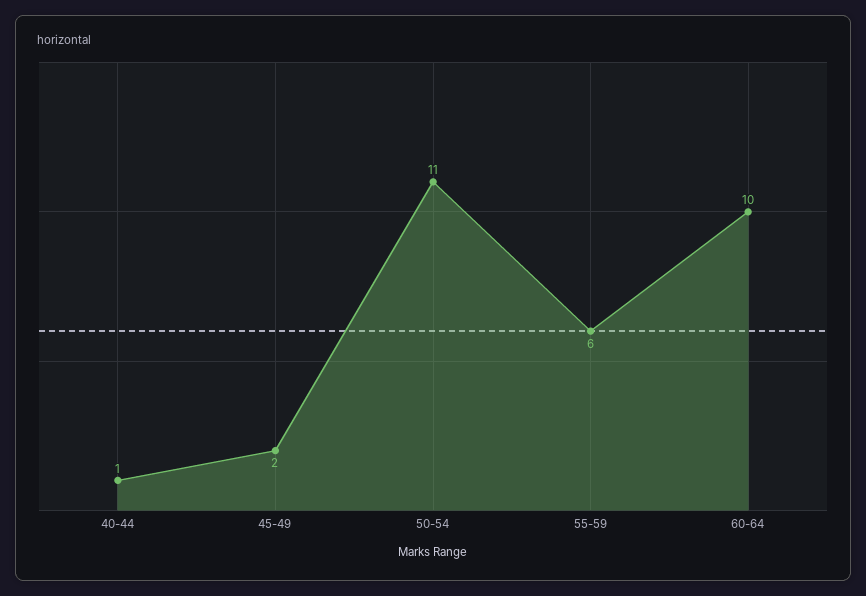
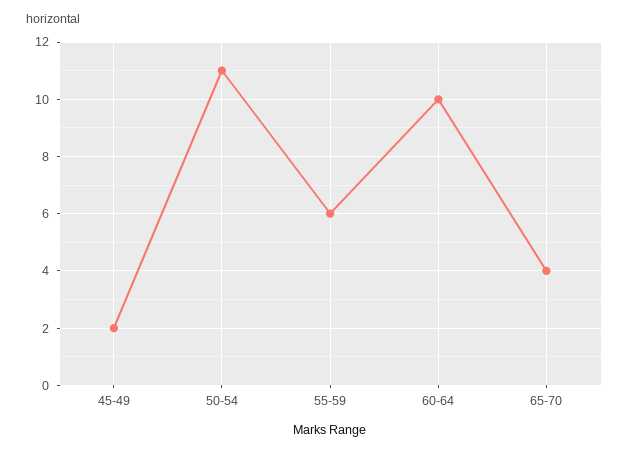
40-44: 1 -> none
65-70: none -> 4

